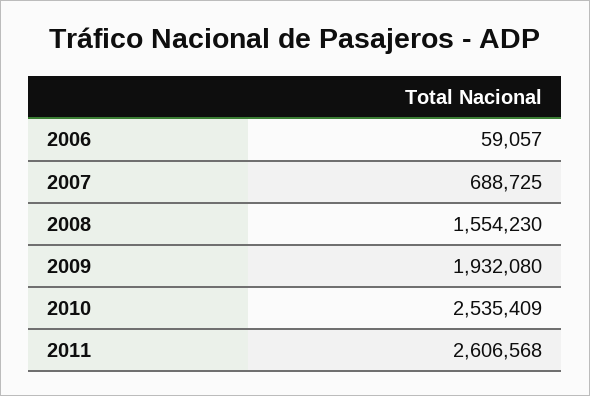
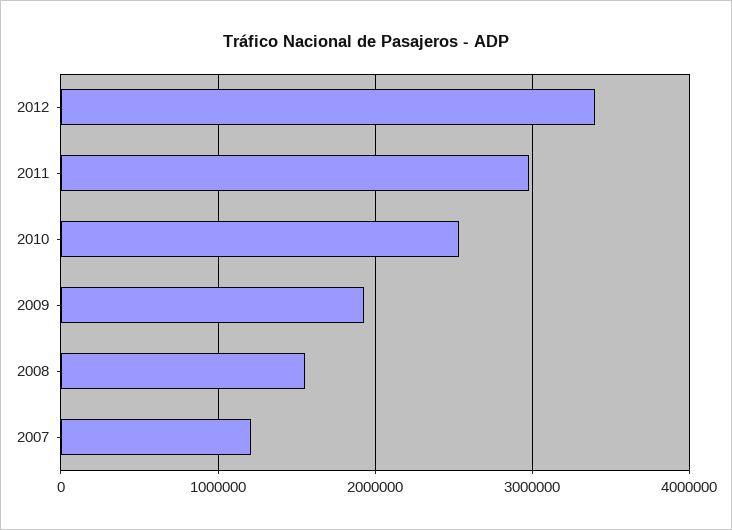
2006: 59057 -> none
2007: 688725 -> 1200000
2011: 2606568 -> 3000000
2012: none -> 3400000

